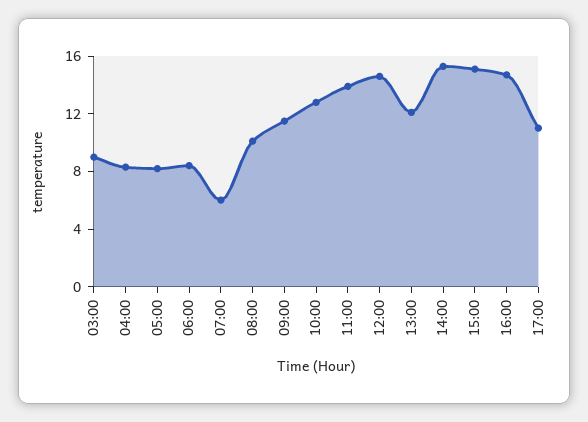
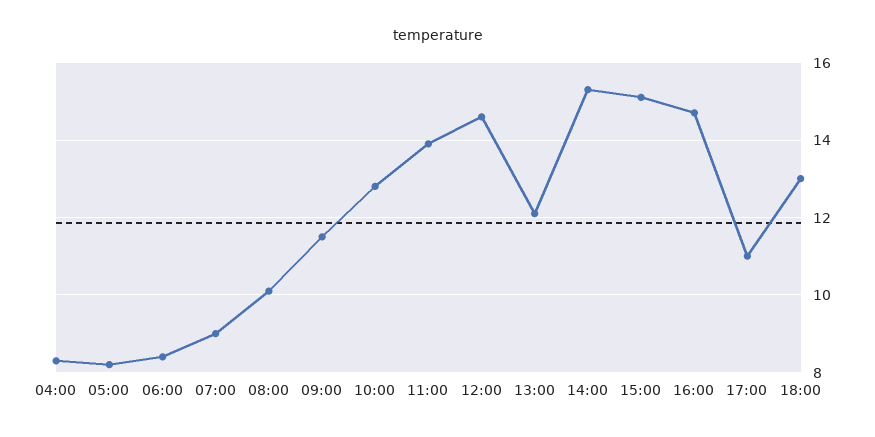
03:00: 9 -> none
07:00: 6 -> 9
18:00: none -> 13

